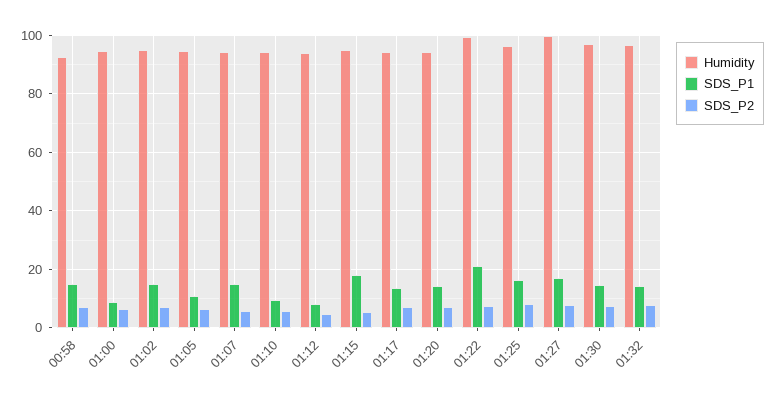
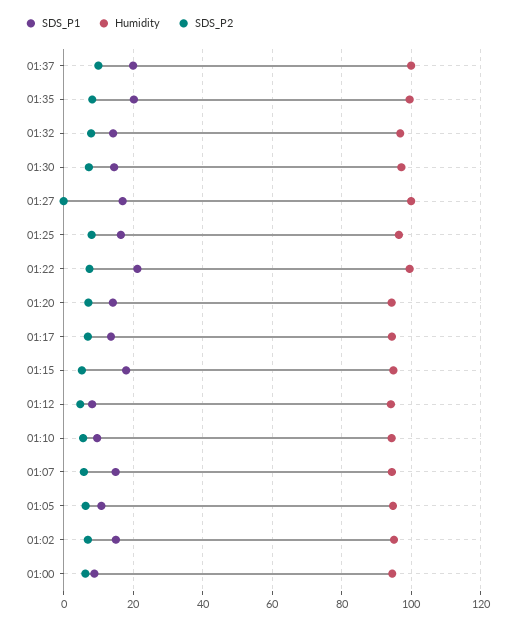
Humidity, 00:58: 92.5 -> none
SDS_P1, 00:58: 15 -> none
SDS_P2, 00:58: 7.5 -> none
SDS_P2, 01:27: 7.5 -> 0
SDS_P1, 01:37: none -> 20
Humidity, 01:37: none -> 100
SDS_P2, 01:37: none -> 10
SDS_P1, 01:35: none -> 20
Humidity, 01:35: none -> 100
SDS_P2, 01:35: none -> 8

